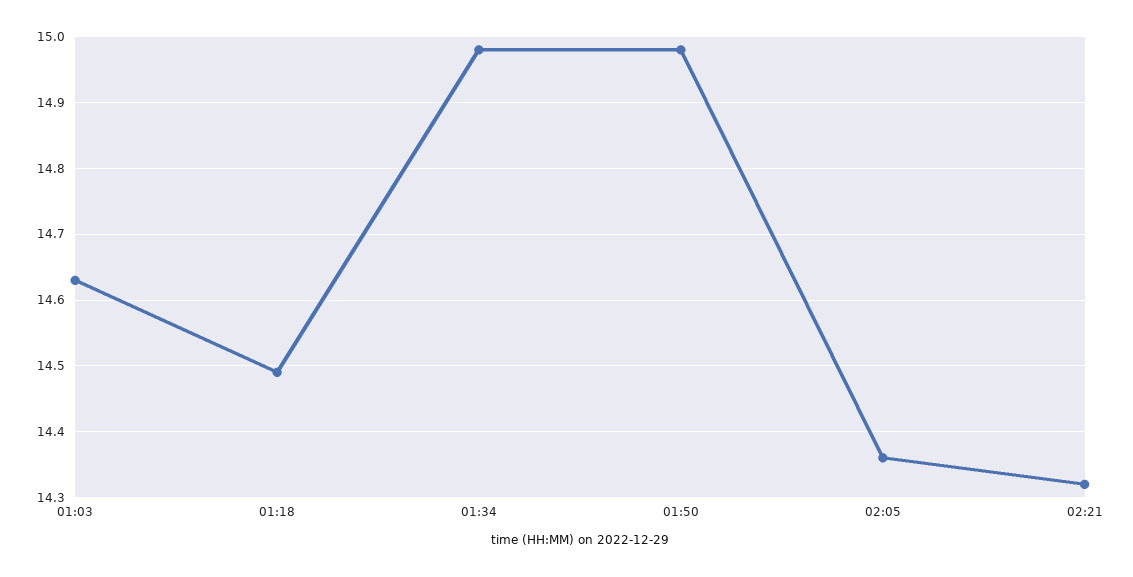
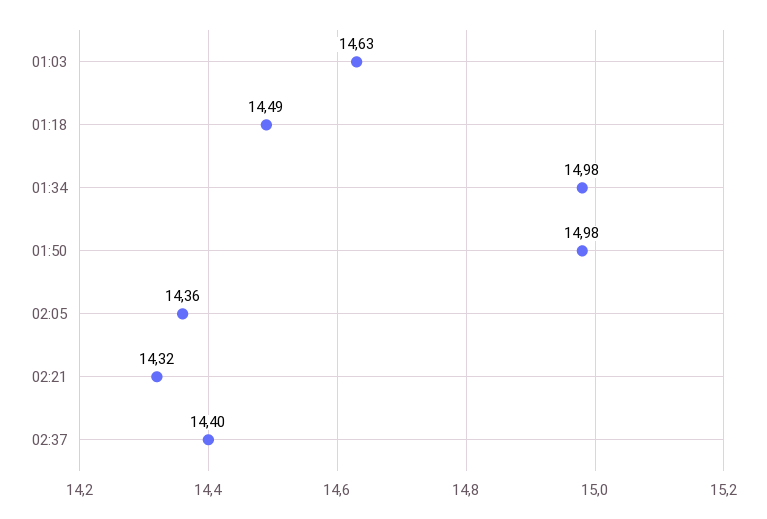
02:37: none -> 14.4

